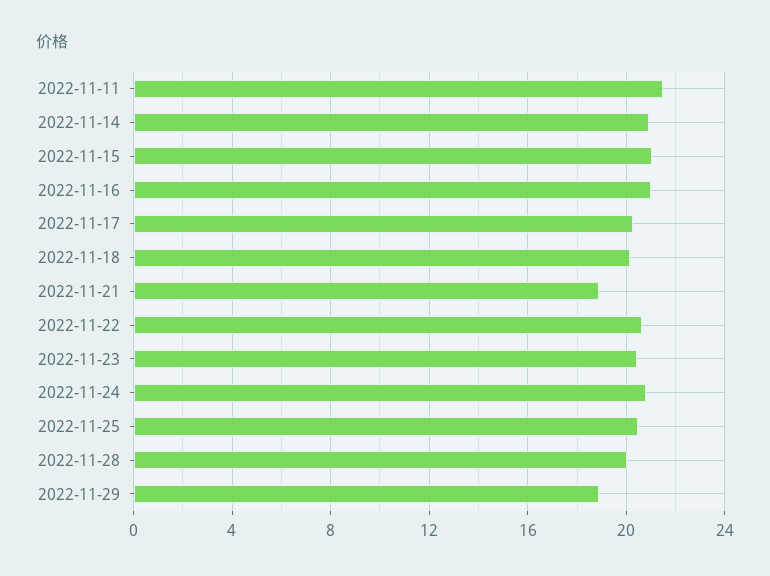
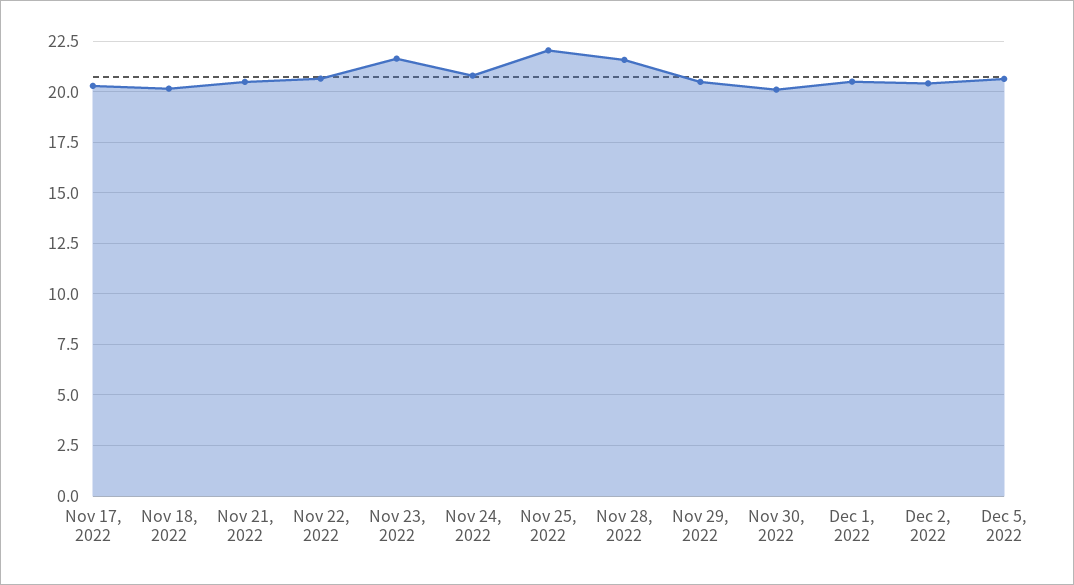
2022-11-11: 21.5 -> none
2022-11-14: 21 -> none
2022-11-15: 21 -> none
2022-11-16: 21 -> none
2022-11-21: 19 -> 20.5
2022-11-23: 20.5 -> 21.5
2022-11-25: 20.5 -> 22
2022-11-28: 20 -> 21.5
2022-11-29: 19 -> 20.5
Nov 30, 2022: none -> 20
Dec 1, 2022: none -> 20.5
Dec 2, 2022: none -> 20.5
Dec 5, 2022: none -> 20.5

